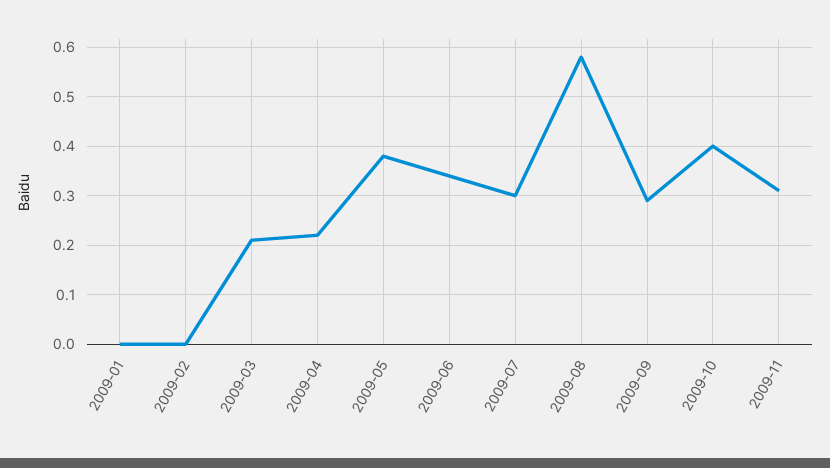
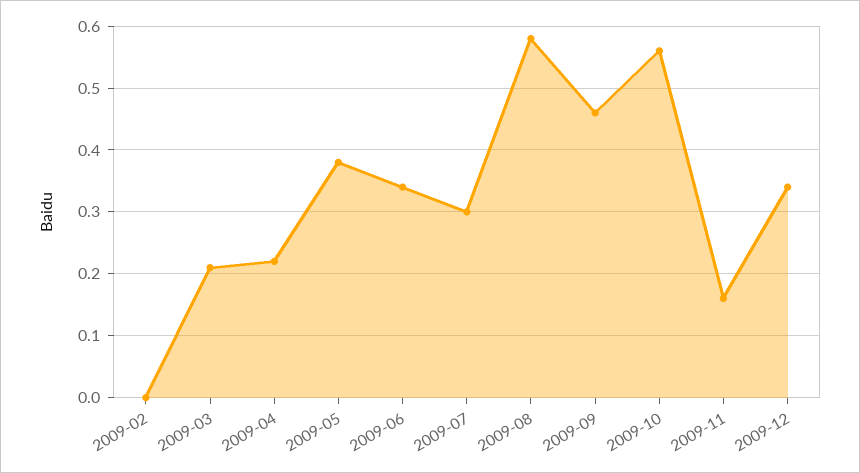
2009-01: 0 -> none
2009-09: 0.3 -> 0.46
2009-10: 0.4 -> 0.56
2009-11: 0.3 -> 0.16
2009-12: none -> 0.34

